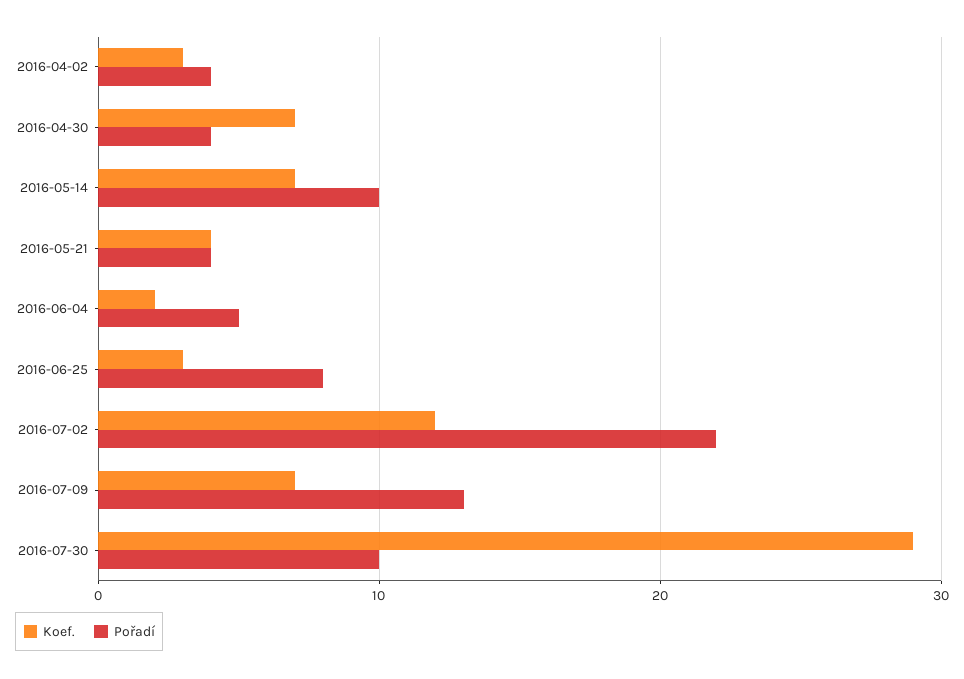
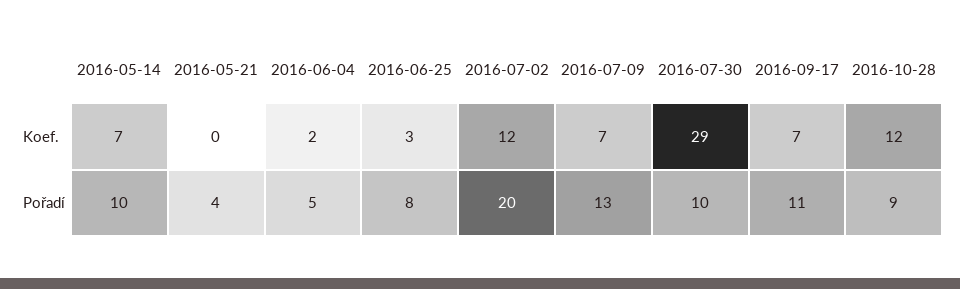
Koef., 2016-04-02: 3 -> none
Pořadí, 2016-04-02: 4 -> none
Koef., 2016-04-30: 7 -> none
Pořadí, 2016-04-30: 4 -> none
Koef., 2016-05-21: 4 -> 0
Pořadí, 2016-07-02: 22 -> 20
Koef., 2016-09-17: none -> 7
Koef., 2016-10-28: none -> 12
Pořadí, 2016-09-17: none -> 11
Pořadí, 2016-10-28: none -> 9

